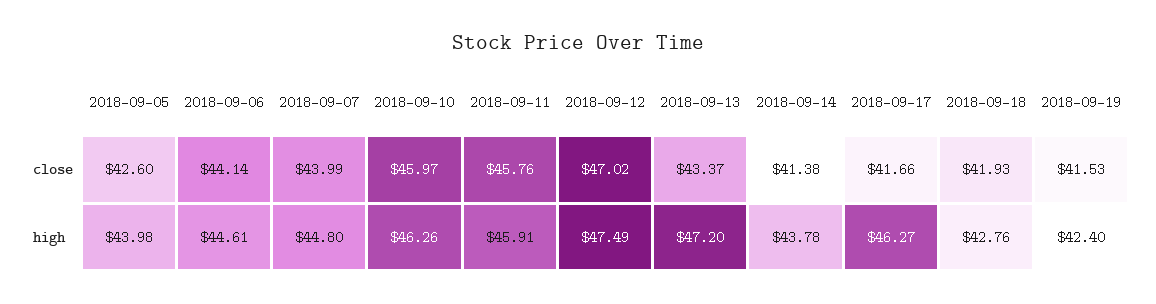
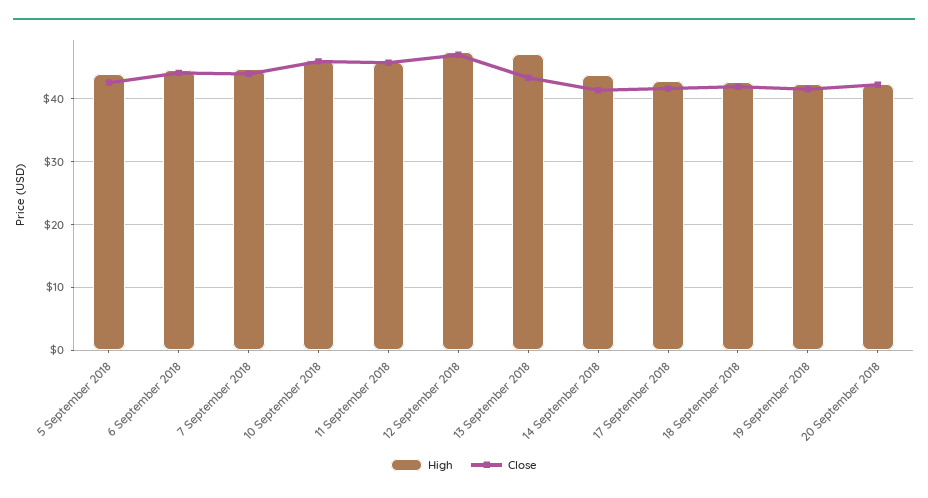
high, 2018-09-17: 46.27 -> 43
high, 20 September 2018: none -> 42
close, 20 September 2018: none -> 42

